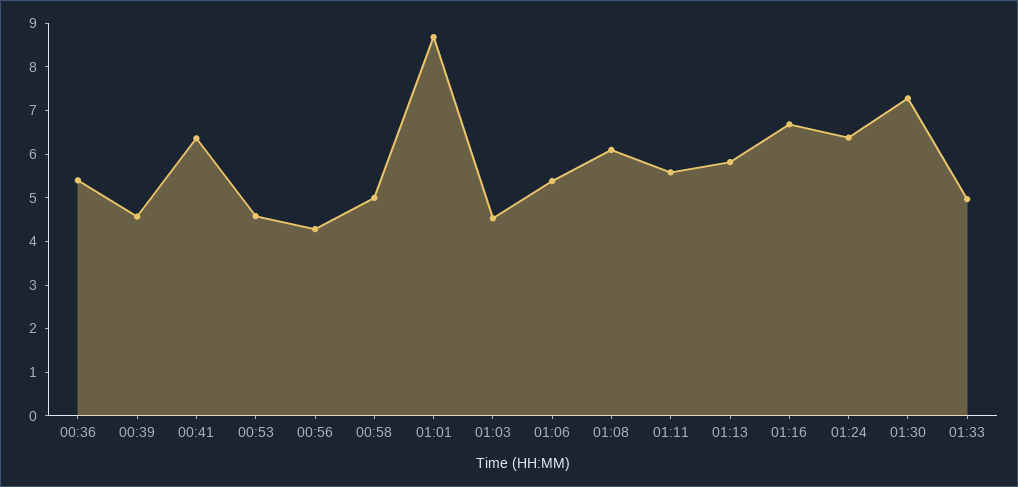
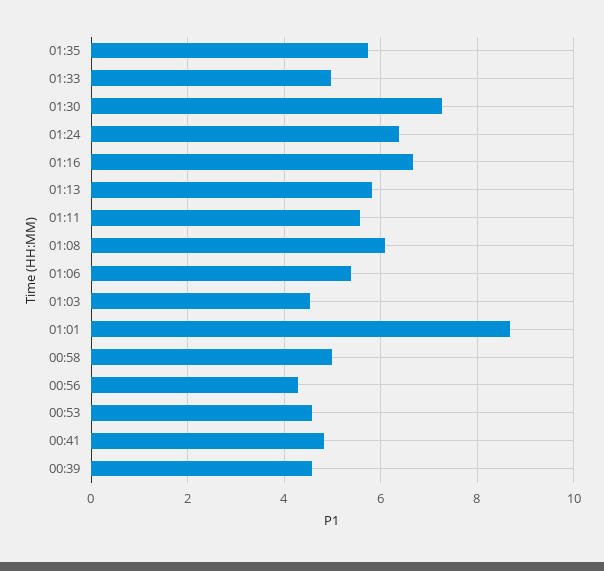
00:36: 5.4 -> none
00:41: 6.4 -> 4.8
01:35: none -> 5.8

